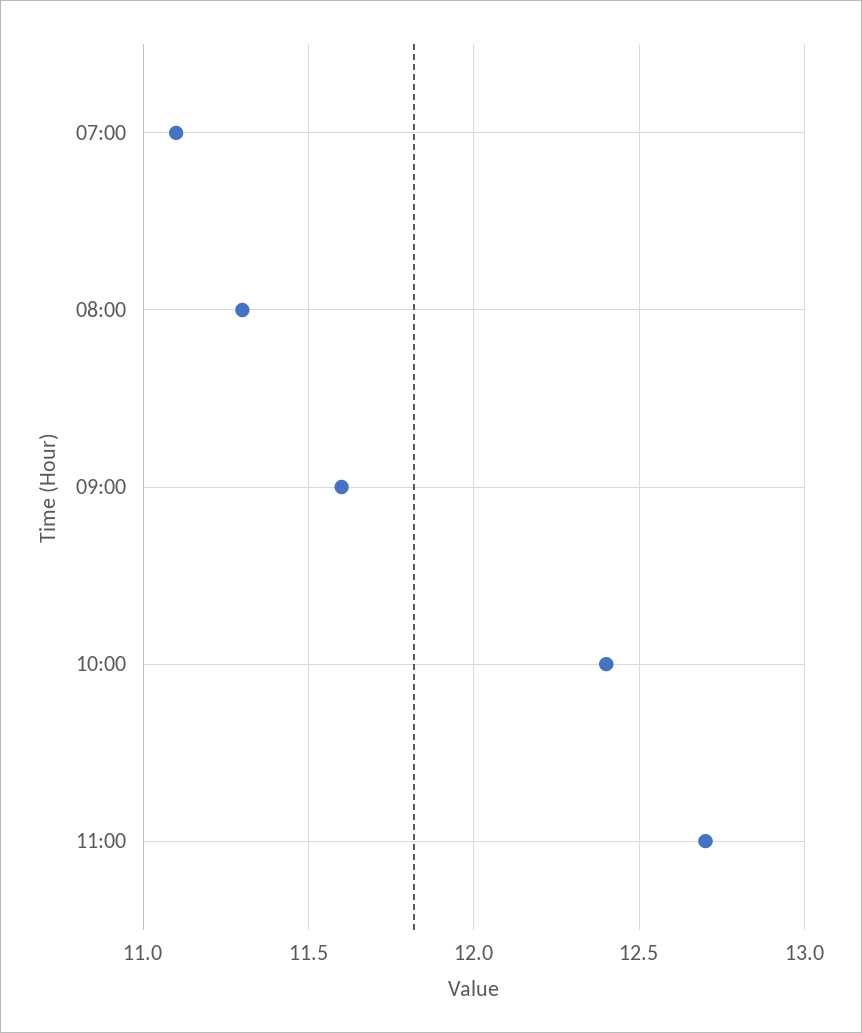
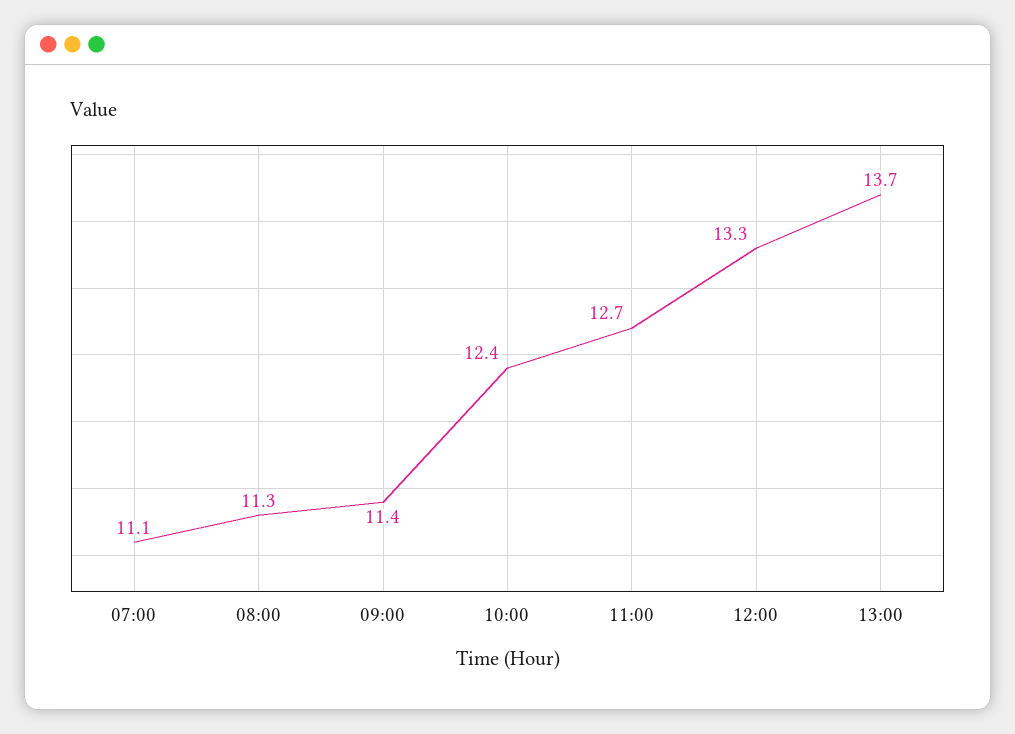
09:00: 11.6 -> 11.4
12:00: none -> 13.3
13:00: none -> 13.7

